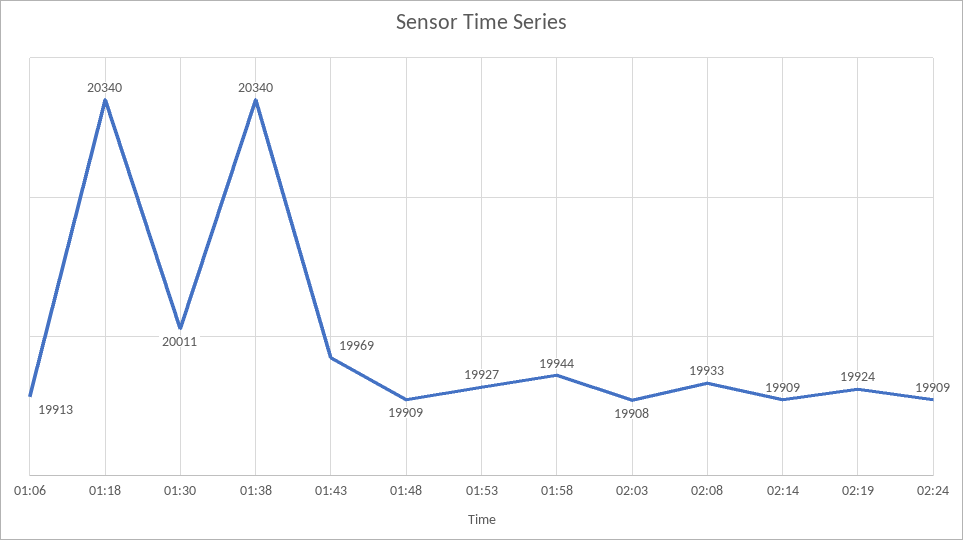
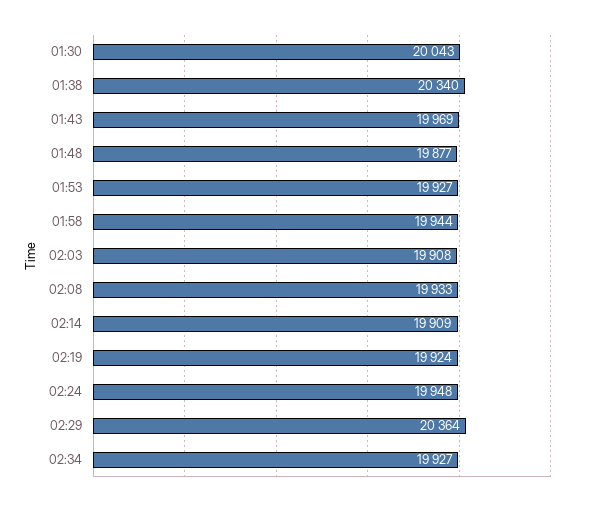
01:06: 19913 -> none
01:18: 20340 -> none
01:30: 20011 -> 20043
01:48: 19909 -> 19877
02:24: 19909 -> 19948
02:29: none -> 20364
02:34: none -> 19927

